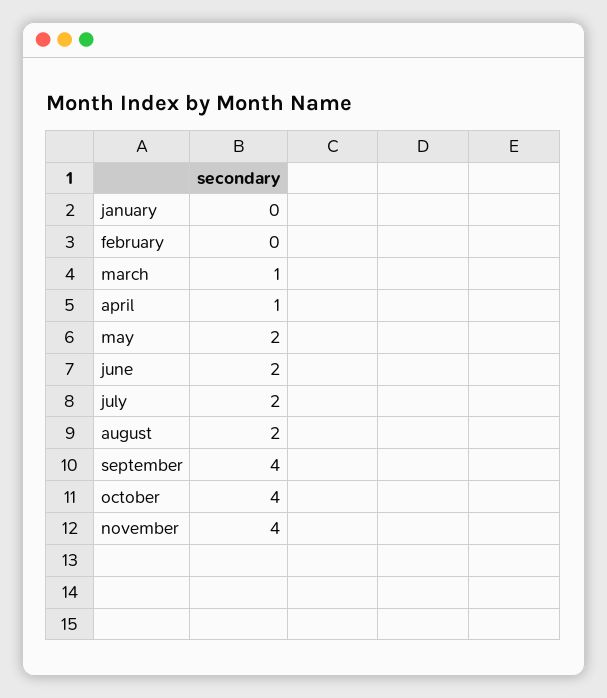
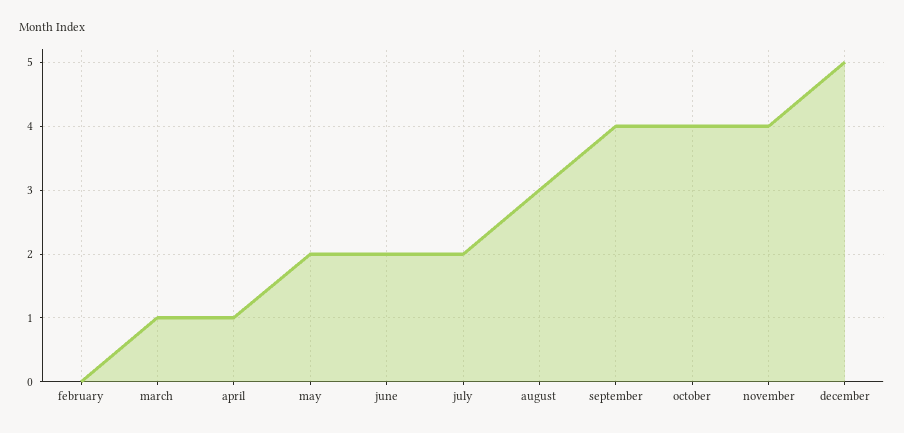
january: 0 -> none
august: 2 -> 3
december: none -> 5

